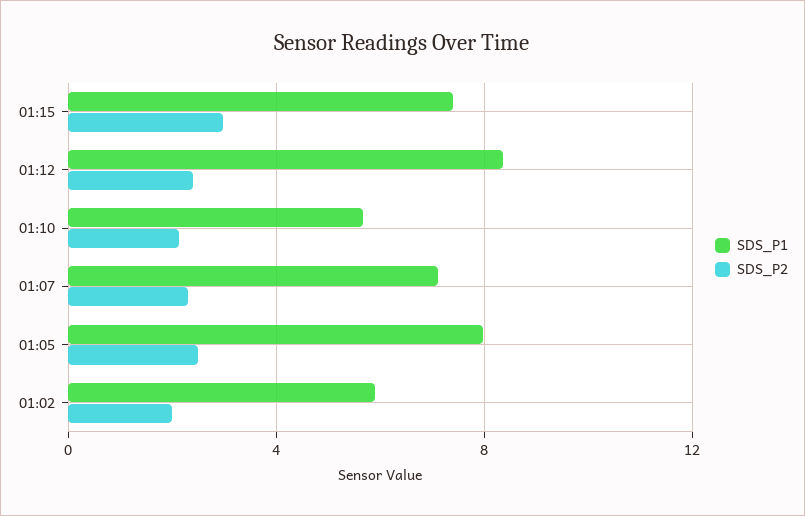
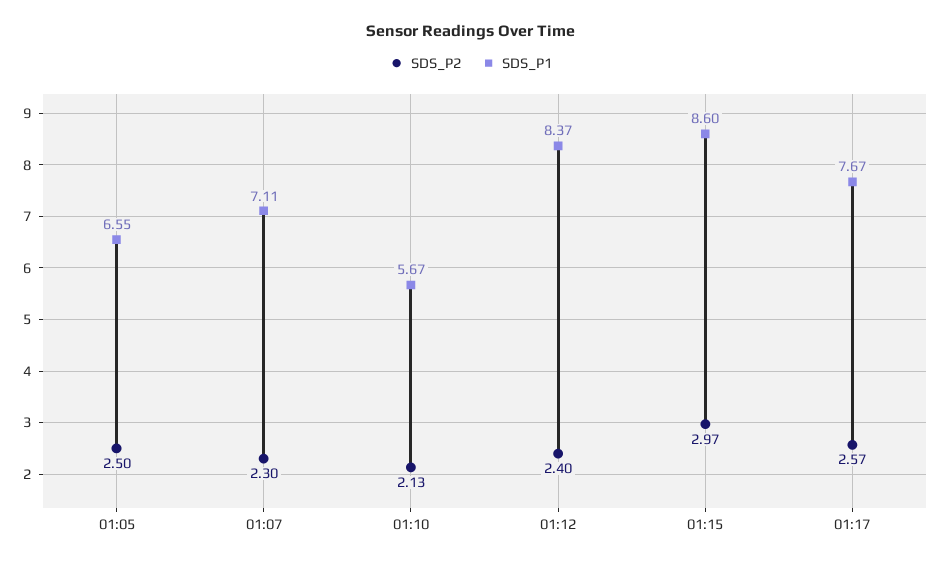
SDS_P1, 01:15: 7.5 -> 8.6
SDS_P1, 01:05: 8 -> 6.55
SDS_P1, 01:02: 6 -> none
SDS_P2, 01:02: 2 -> none
SDS_P2, 01:17: none -> 2.57
SDS_P1, 01:17: none -> 7.67

